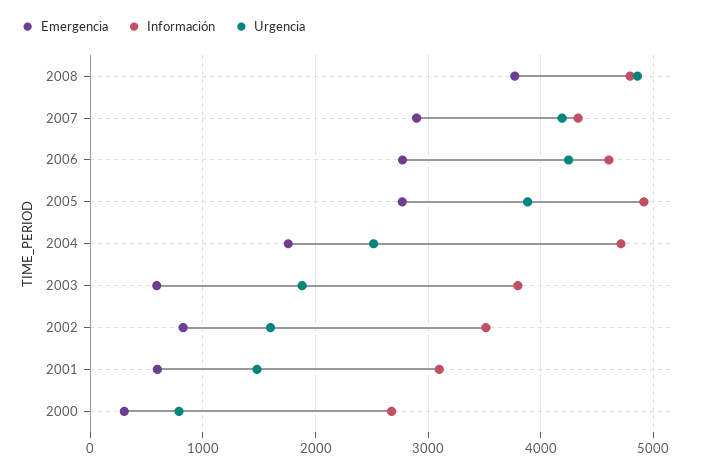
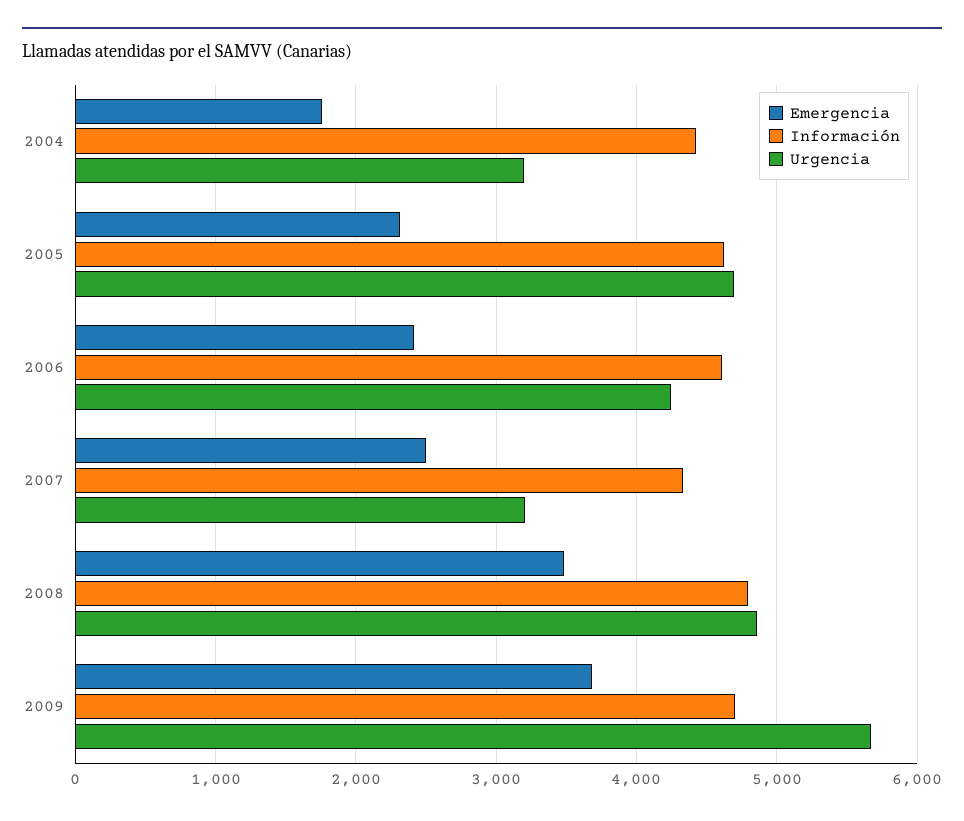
Emergencia, 2008: 3800 -> 3500
Emergencia, 2007: 2900 -> 2500
Urgencia, 2007: 4200 -> 3200
Emergencia, 2006: 2800 -> 2400
Emergencia, 2005: 2800 -> 2300
Información, 2005: 4900 -> 4600
Urgencia, 2005: 3900 -> 4700
Información, 2004: 4700 -> 4400
Urgencia, 2004: 2500 -> 3200
Emergencia, 2003: 600 -> none
Información, 2003: 3800 -> none
Urgencia, 2003: 1900 -> none
Emergencia, 2002: 800 -> none
Información, 2002: 3500 -> none
Urgencia, 2002: 1600 -> none
Emergencia, 2001: 600 -> none
Información, 2001: 3100 -> none
Urgencia, 2001: 1500 -> none
Emergencia, 2000: 300 -> none
Información, 2000: 2700 -> none
Urgencia, 2000: 800 -> none
Emergencia, 2009: none -> 3700
Información, 2009: none -> 4700
Urgencia, 2009: none -> 5700

